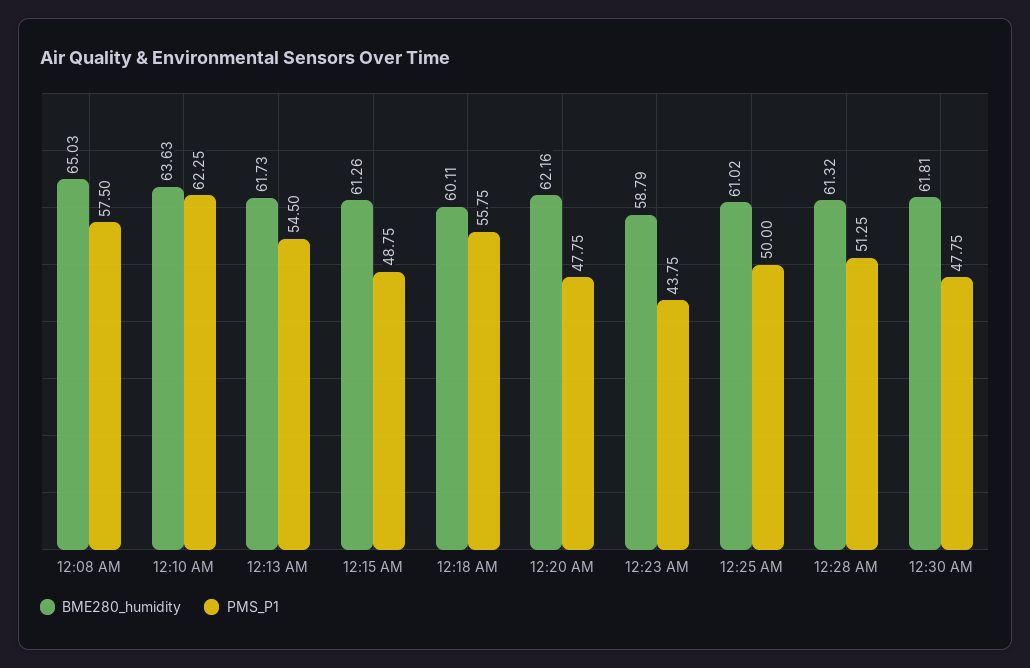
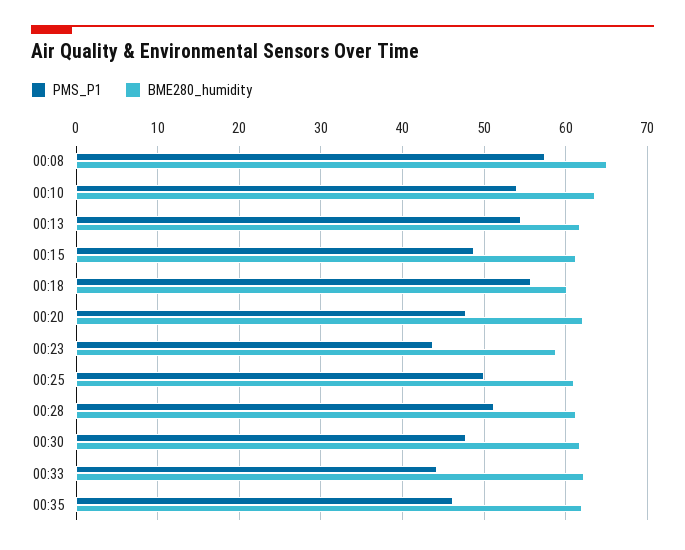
PMS_P1, 12:10 AM: 62.25 -> 54
PMS_P1, 00:33: none -> 44
BME280_humidity, 00:33: none -> 62
PMS_P1, 00:35: none -> 46
BME280_humidity, 00:35: none -> 62

